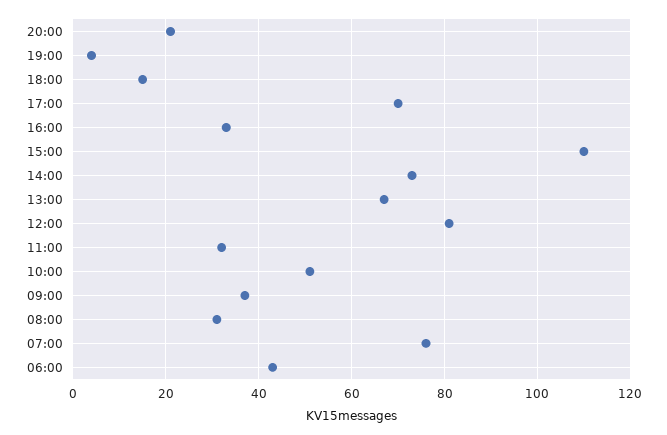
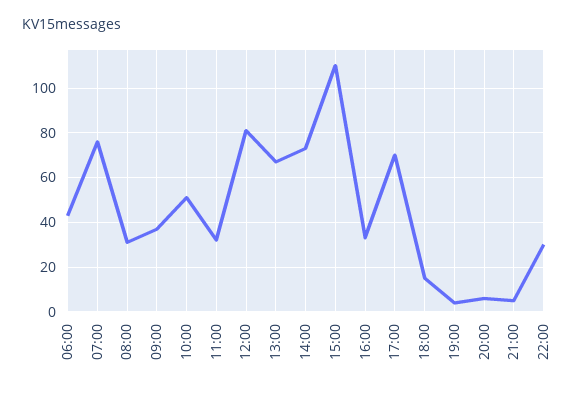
20:00: 20 -> 5
21:00: none -> 5
22:00: none -> 30

